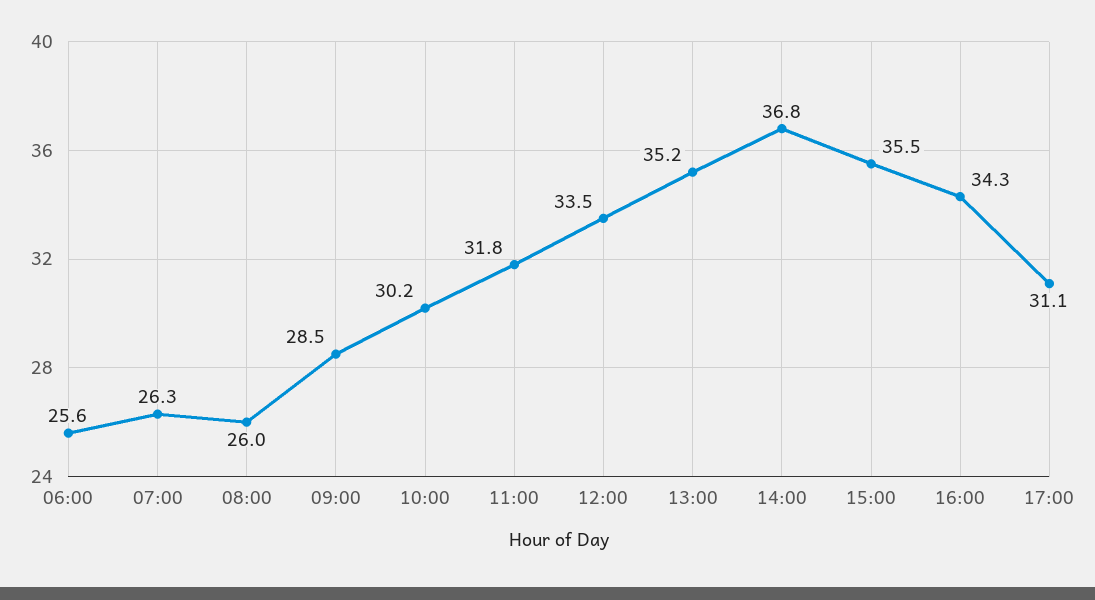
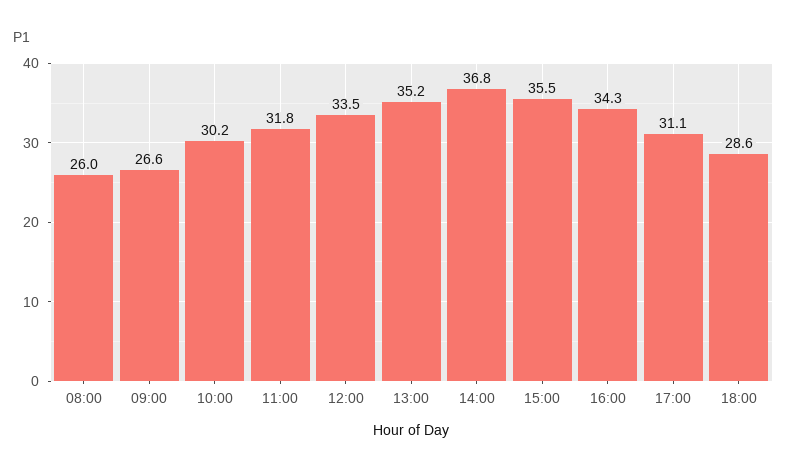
06:00: 25.6 -> none
07:00: 26.3 -> none
09:00: 28.5 -> 26.6
18:00: none -> 28.6

